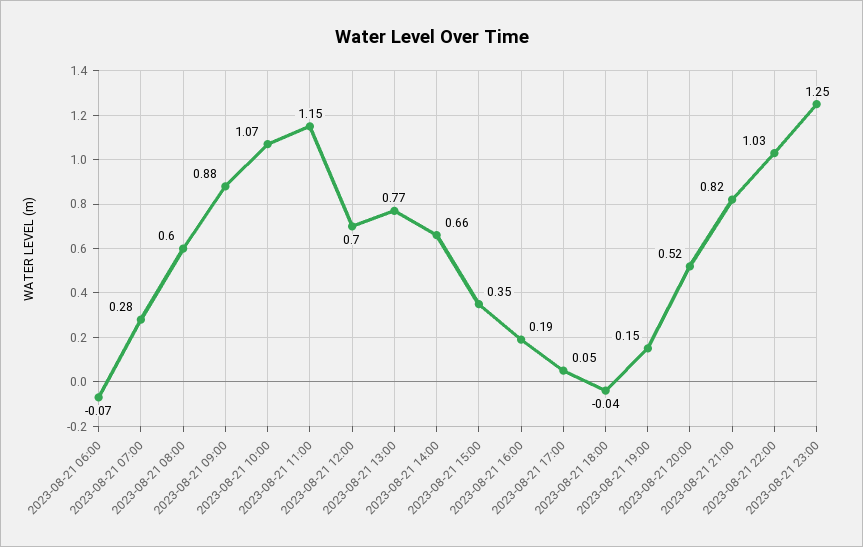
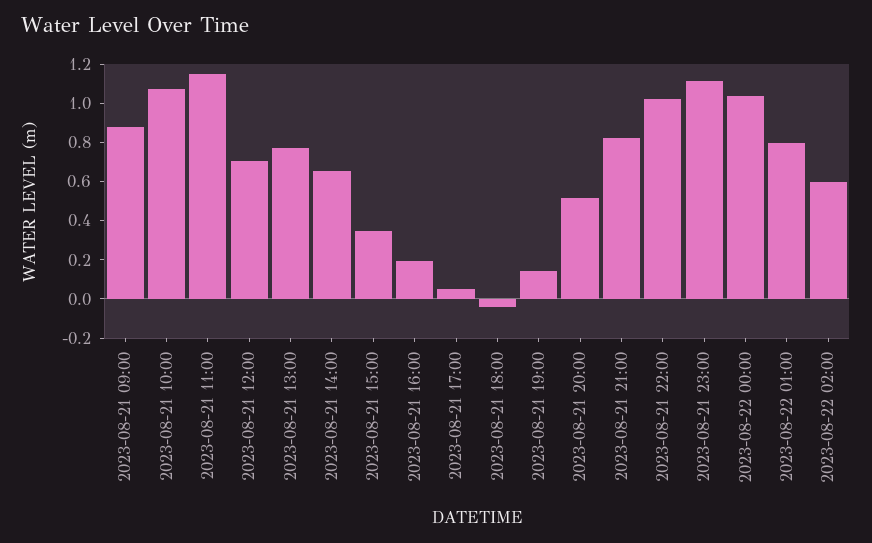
2023-08-21 06:00: -0.07 -> none
2023-08-21 07:00: 0.28 -> none
2023-08-21 08:00: 0.6 -> none
2023-08-21 23:00: 1.25 -> 1.1
2023-08-22 00:00: none -> 1.05
2023-08-22 01:00: none -> 0.8
2023-08-22 02:00: none -> 0.6

